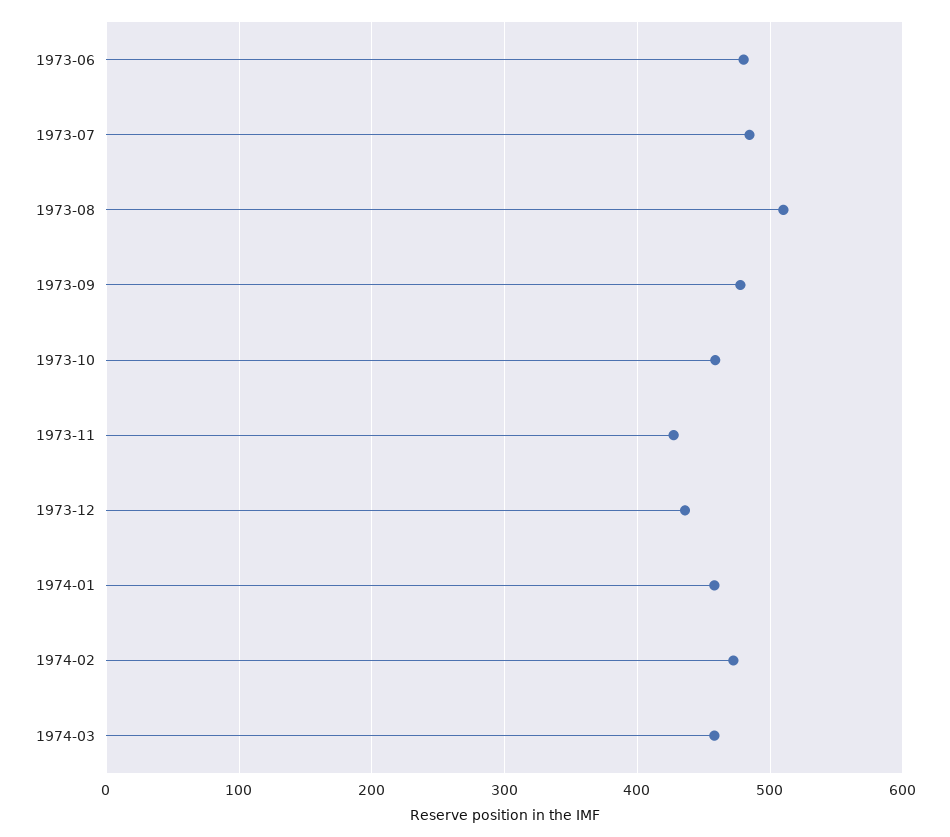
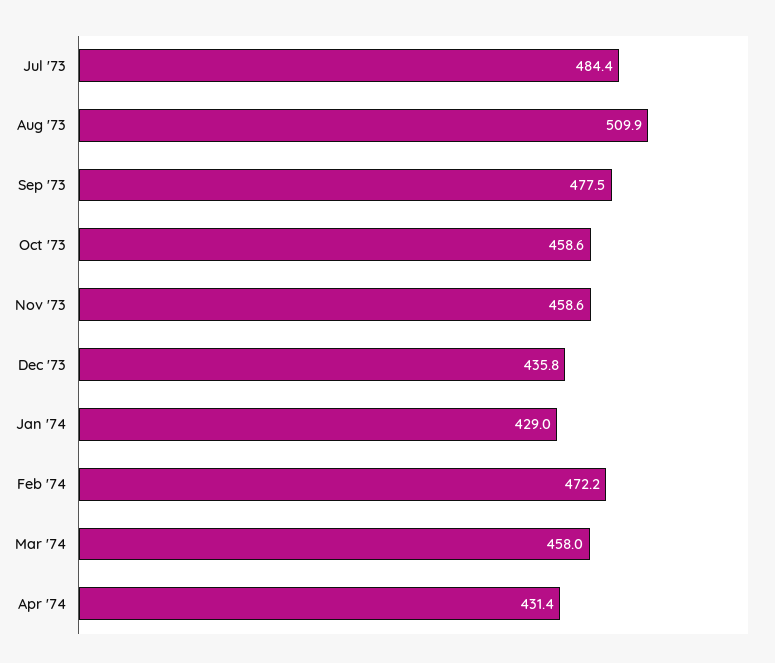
1973-06: 480 -> none
1973-11: 430 -> 458.6
1974-01: 460 -> 429
Apr '74: none -> 431.4

